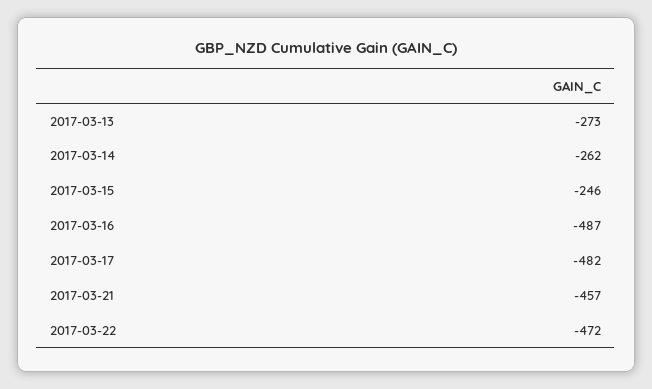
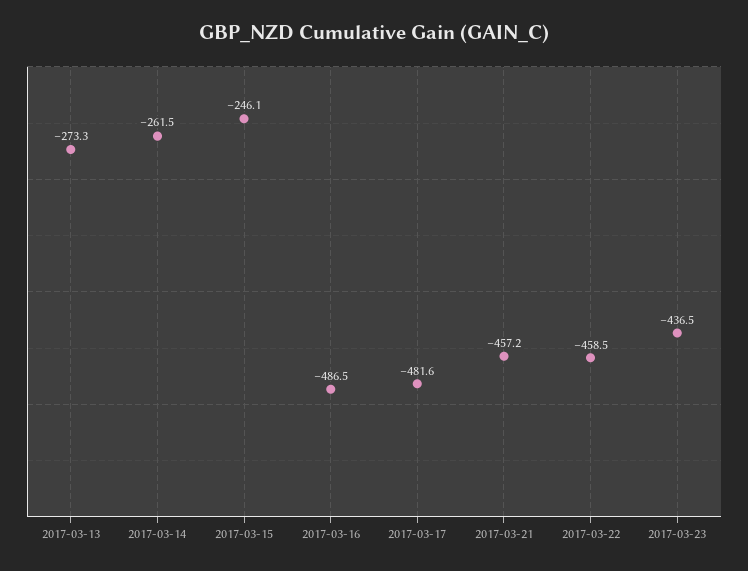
2017-03-22: -472 -> -458.5
2017-03-23: none -> -436.5

